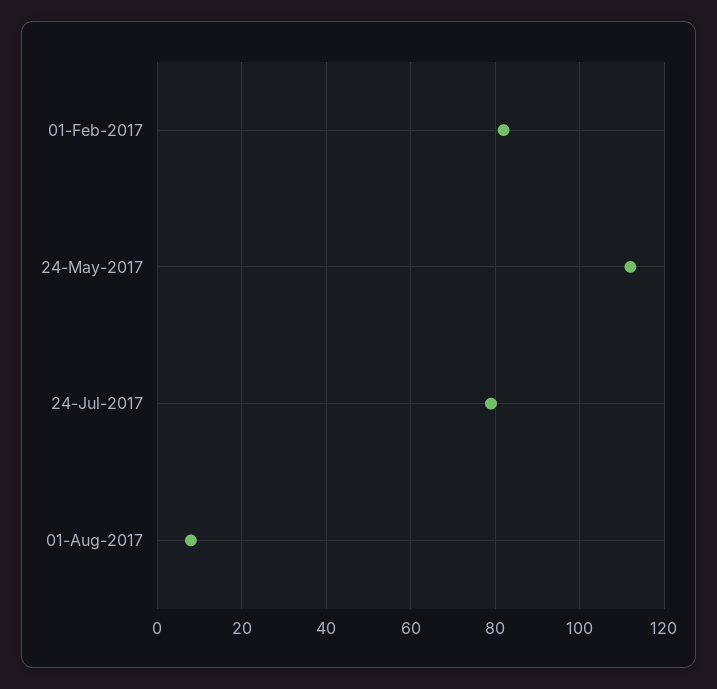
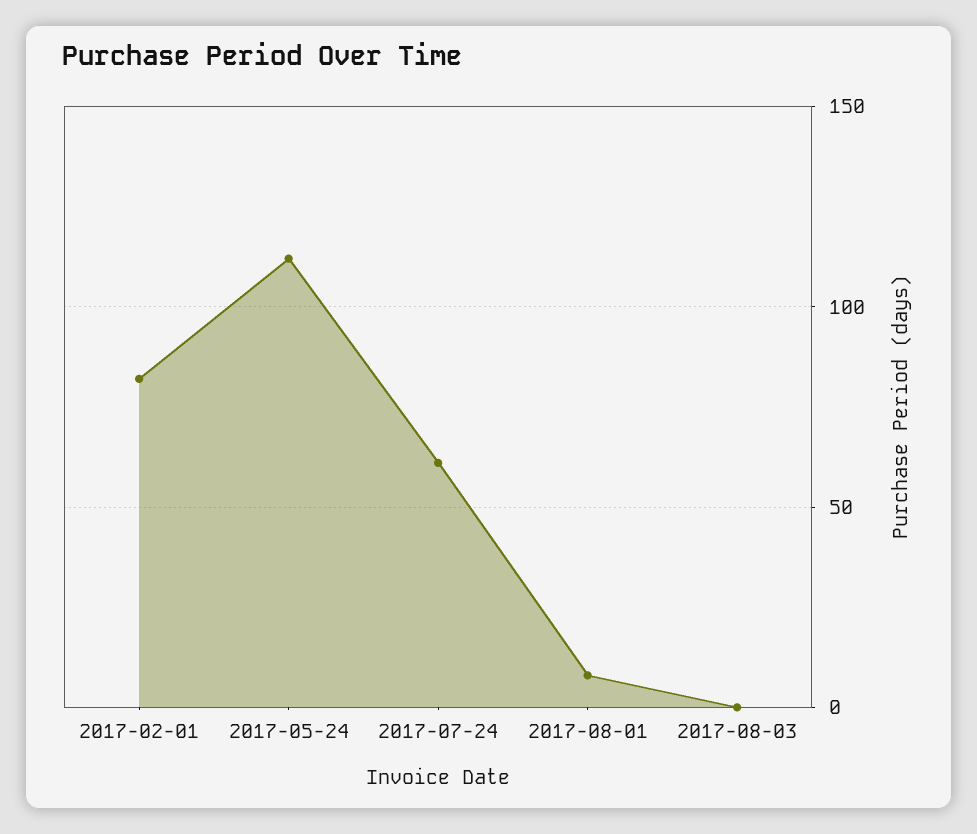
24-Jul-2017: 80 -> 60
2017-08-03: none -> 0

